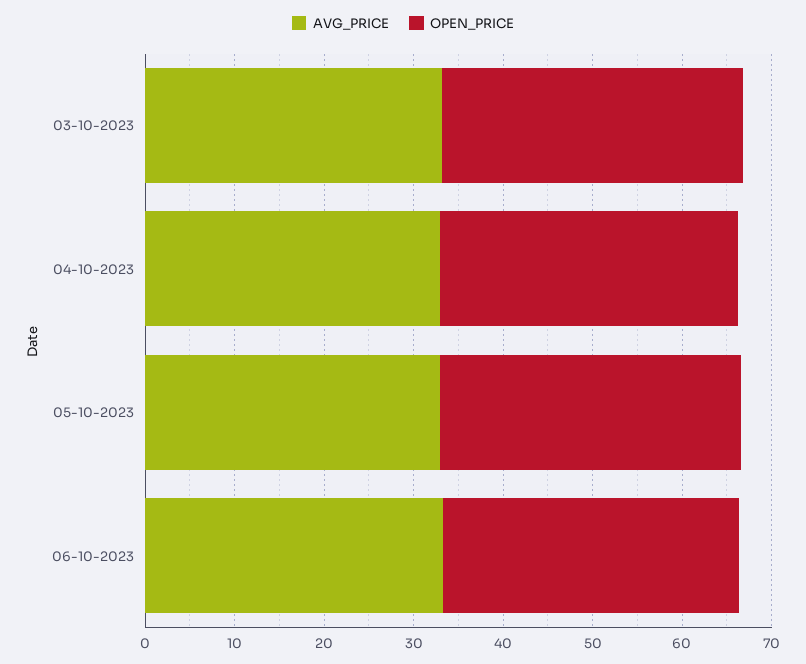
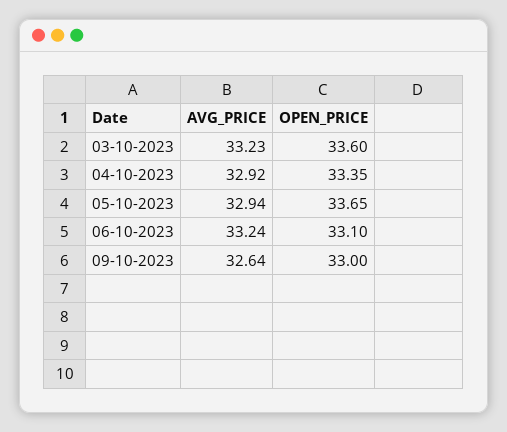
AVG_PRICE, 09-10-2023: none -> 32.64
OPEN_PRICE, 09-10-2023: none -> 33

